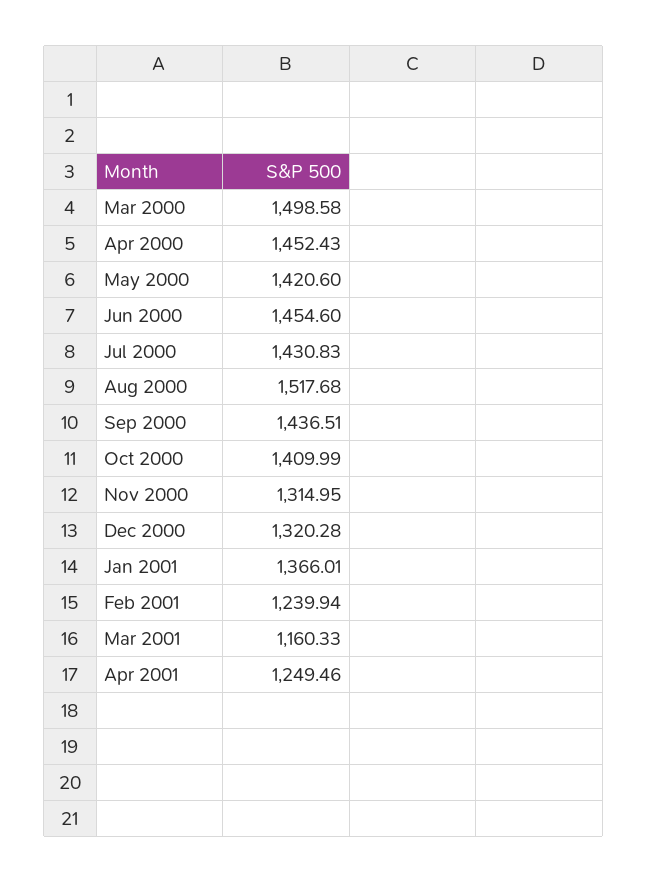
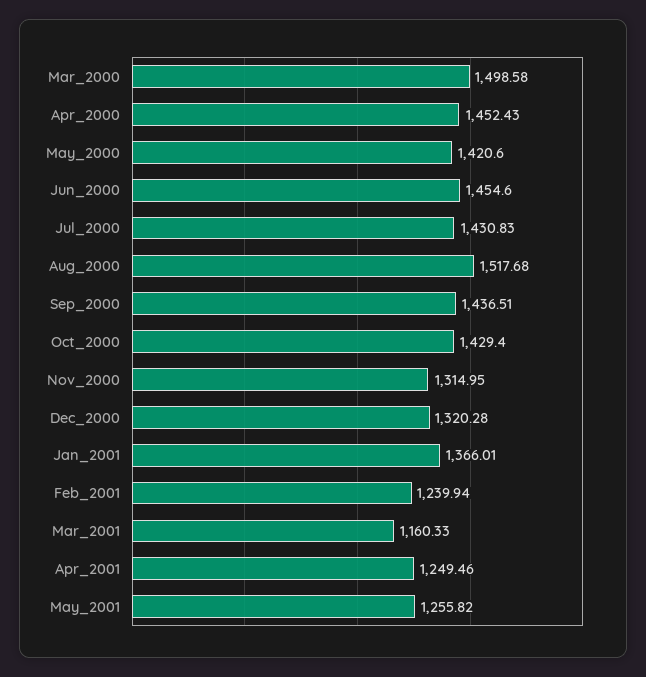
Oct 2000: 1409.99 -> 1429.4
May_2001: none -> 1255.82

